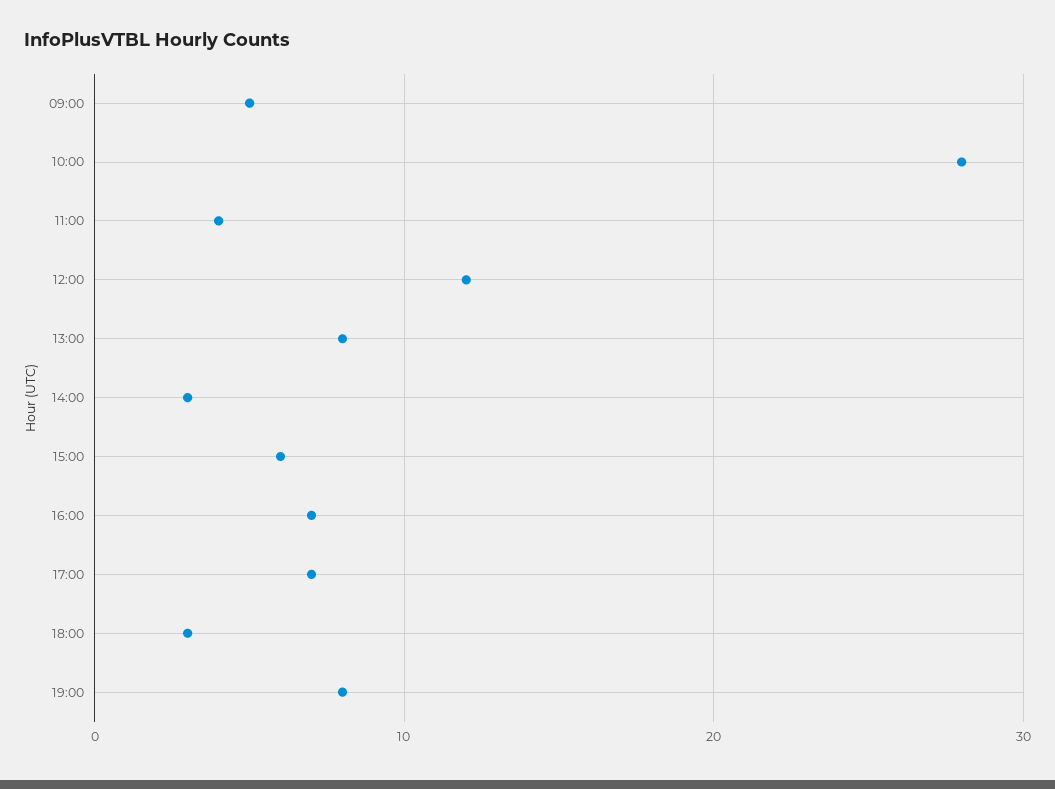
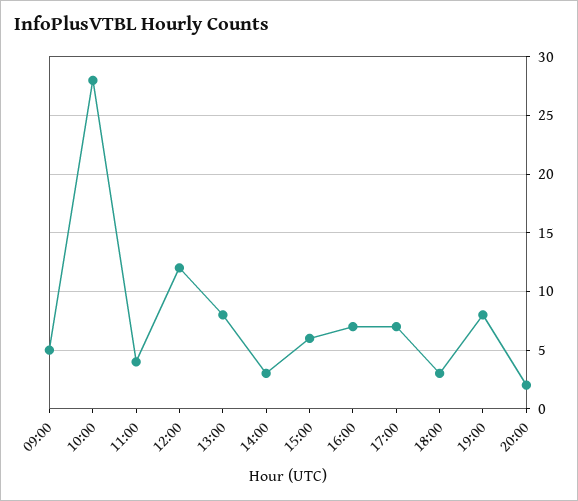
20:00: none -> 2

